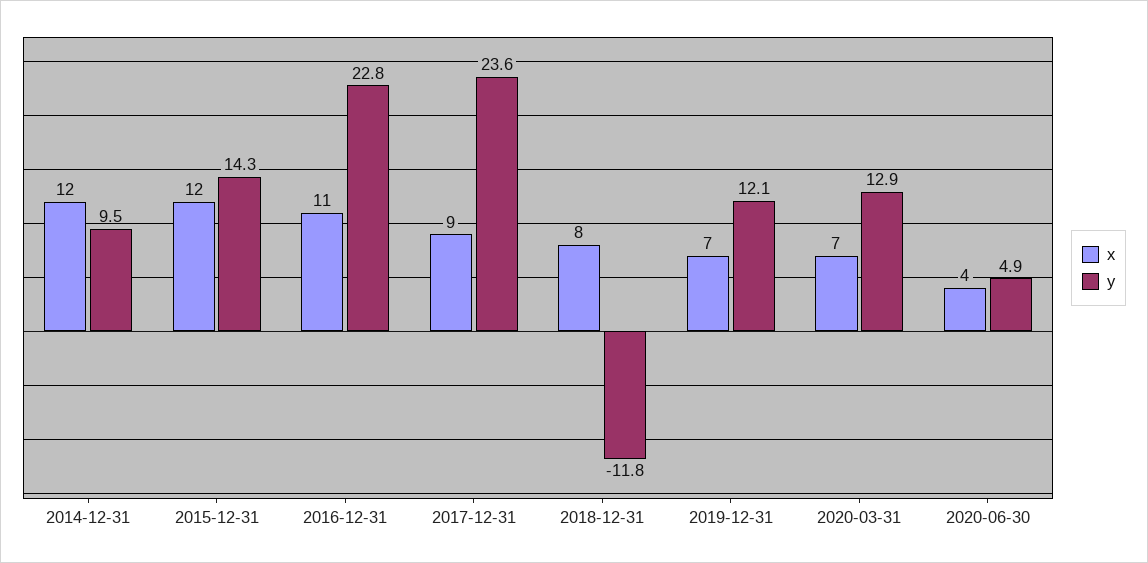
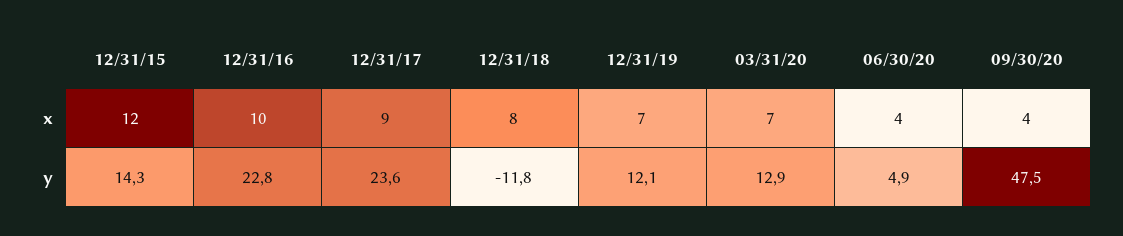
x, 2014-12-31: 12 -> none
y, 2014-12-31: 9.5 -> none
x, 2016-12-31: 11 -> 10
x, 09/30/20: none -> 4
y, 09/30/20: none -> 47.5

